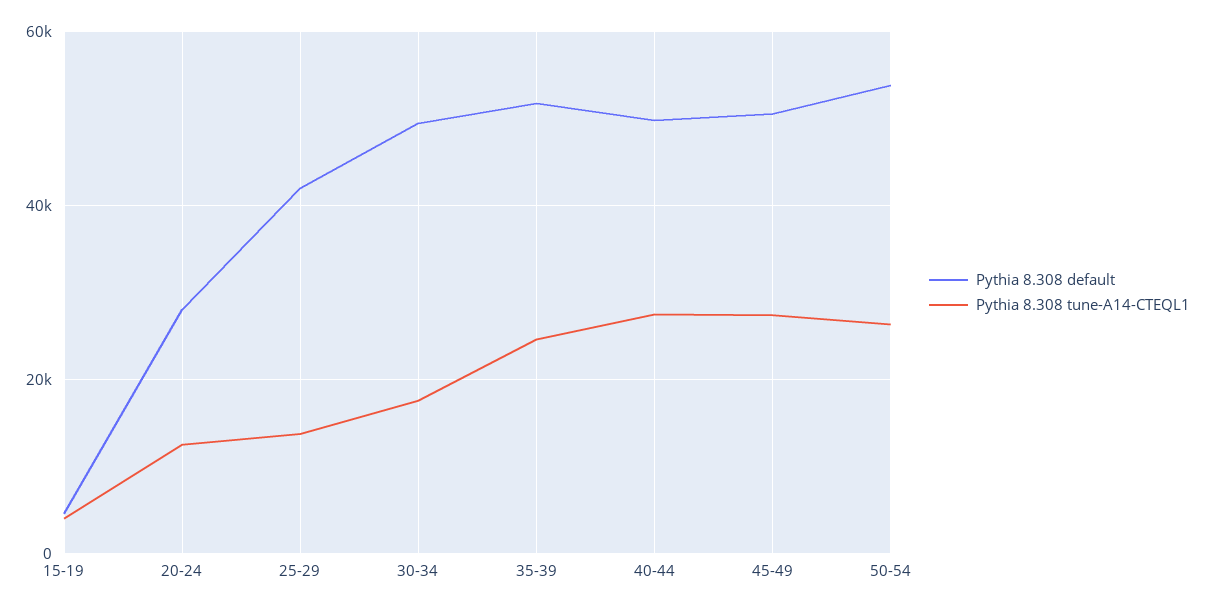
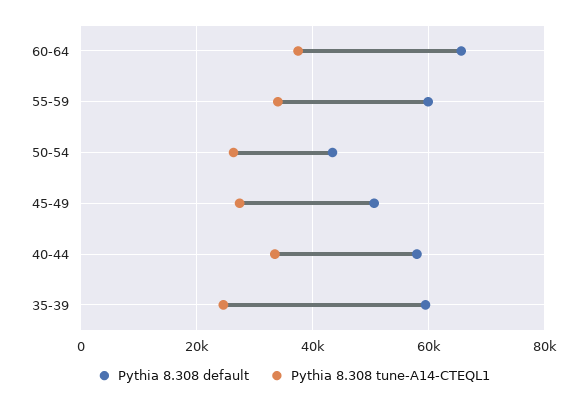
Pythia 8.308 default, 15-19: 4000 -> none
Pythia 8.308 tune-A14-CTEQL1, 15-19: 4000 -> none
Pythia 8.308 default, 20-24: 28000 -> none
Pythia 8.308 tune-A14-CTEQL1, 20-24: 12000 -> none
Pythia 8.308 default, 25-29: 42000 -> none
Pythia 8.308 tune-A14-CTEQL1, 25-29: 14000 -> none
Pythia 8.308 default, 30-34: 50000 -> none
Pythia 8.308 tune-A14-CTEQL1, 30-34: 18000 -> none
Pythia 8.308 default, 35-39: 52000 -> 60000
Pythia 8.308 default, 40-44: 50000 -> 58000
Pythia 8.308 tune-A14-CTEQL1, 40-44: 28000 -> 34000
Pythia 8.308 default, 50-54: 54000 -> 44000
Pythia 8.308 default, 60-64: none -> 66000
Pythia 8.308 tune-A14-CTEQL1, 60-64: none -> 38000
Pythia 8.308 default, 55-59: none -> 60000
Pythia 8.308 tune-A14-CTEQL1, 55-59: none -> 34000

